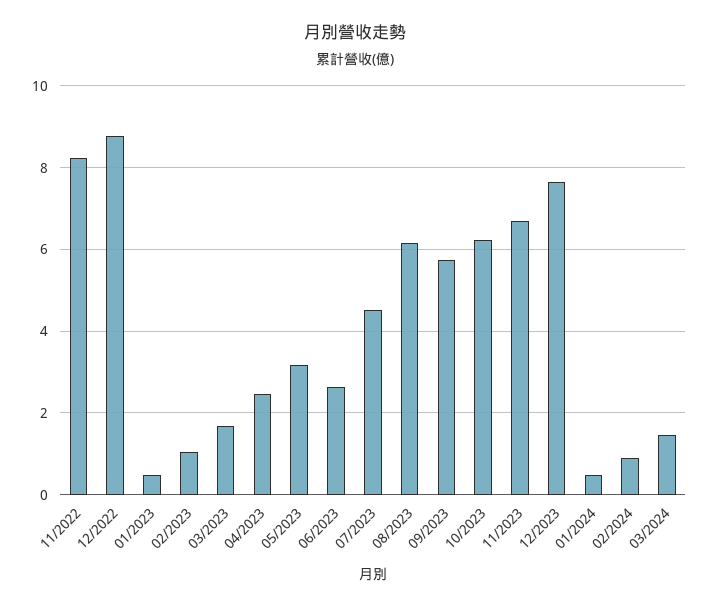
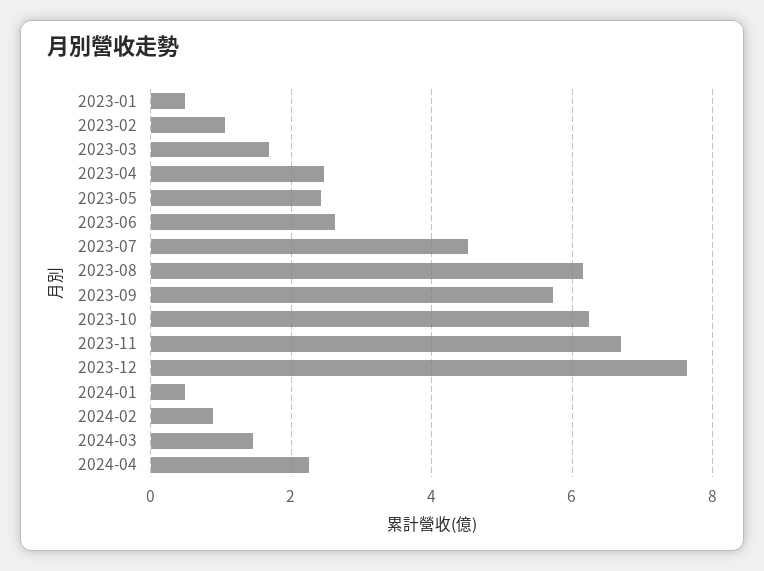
11/2022: 8.2 -> none
12/2022: 8.8 -> none
05/2023: 3.2 -> 2.4
2024-04: none -> 2.2

